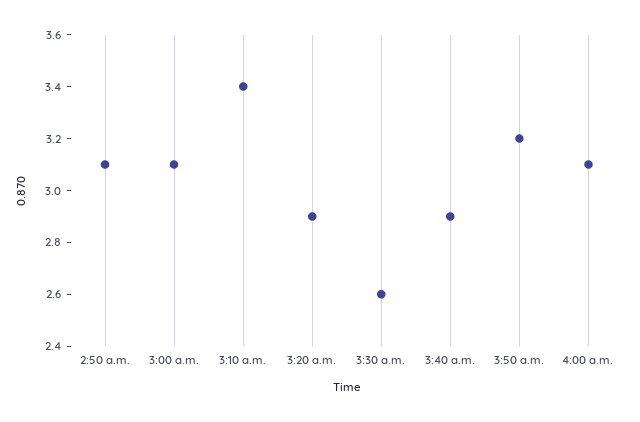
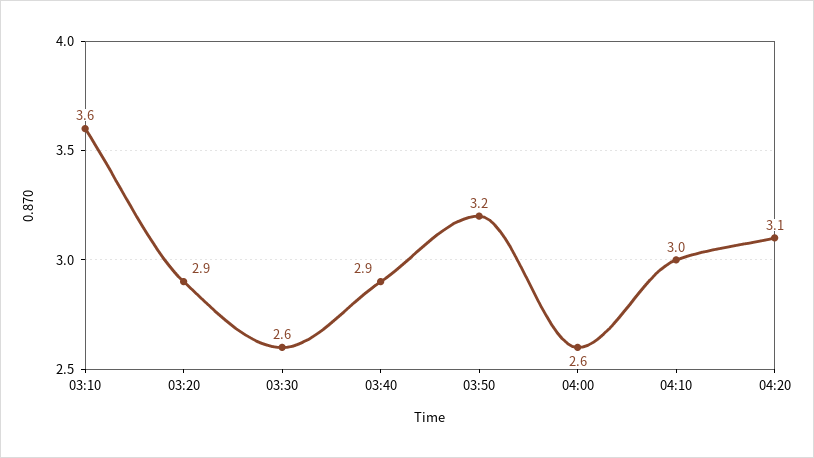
2:50 a.m.: 3.1 -> none
3:00 a.m.: 3.1 -> none
3:10 a.m.: 3.4 -> 3.6
4:00 a.m.: 3.1 -> 2.6
04:10: none -> 3
04:20: none -> 3.1

